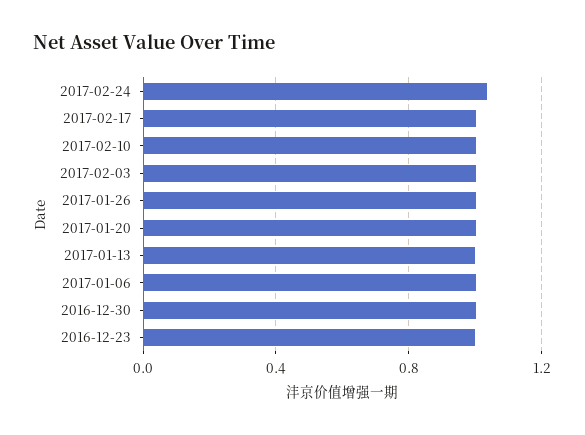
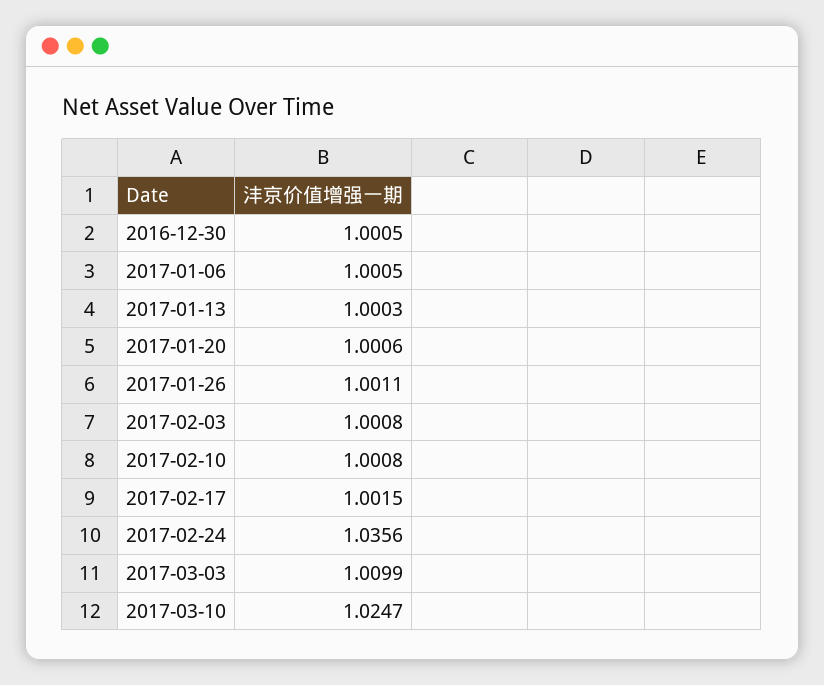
2016-12-23: 1 -> none
2017-03-03: none -> 1.0099
2017-03-10: none -> 1.0247

